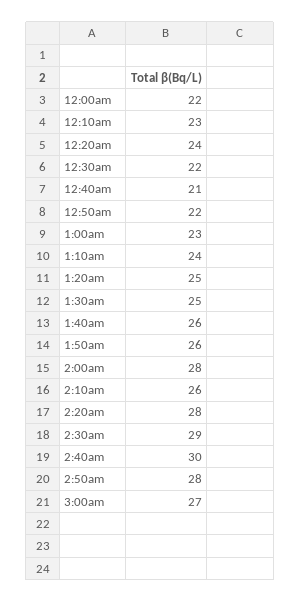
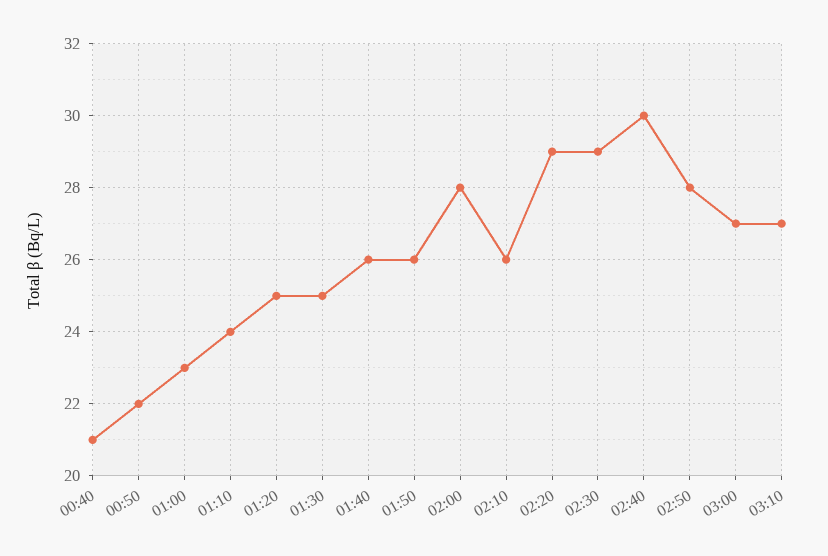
12:00am: 22 -> none
12:10am: 23 -> none
12:20am: 24 -> none
12:30am: 22 -> none
2:20am: 28 -> 29
03:10: none -> 27

